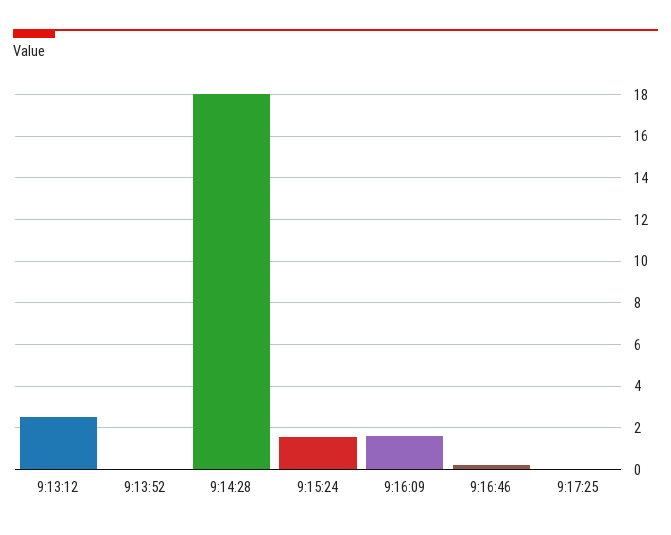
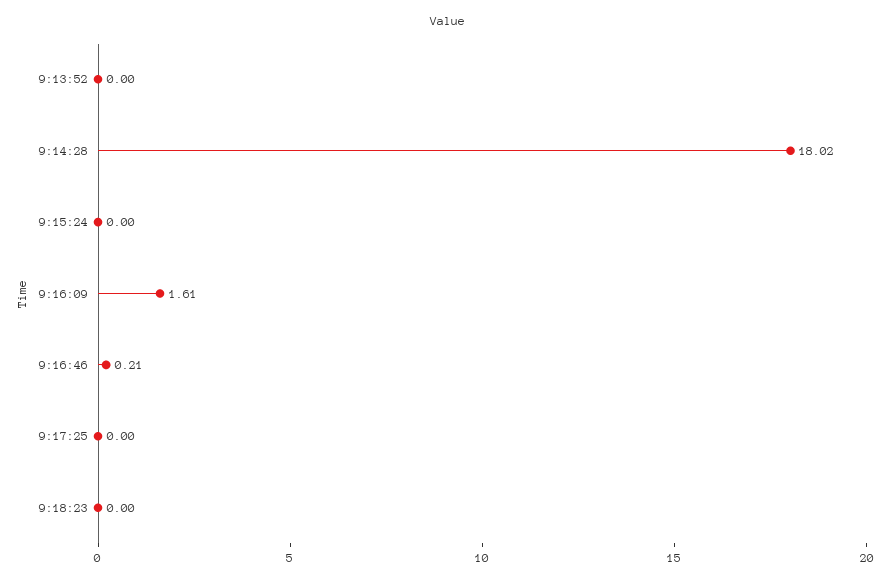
9:13:12: 2.5 -> none
9:15:24: 1.5 -> 0
9:18:23: none -> 0

